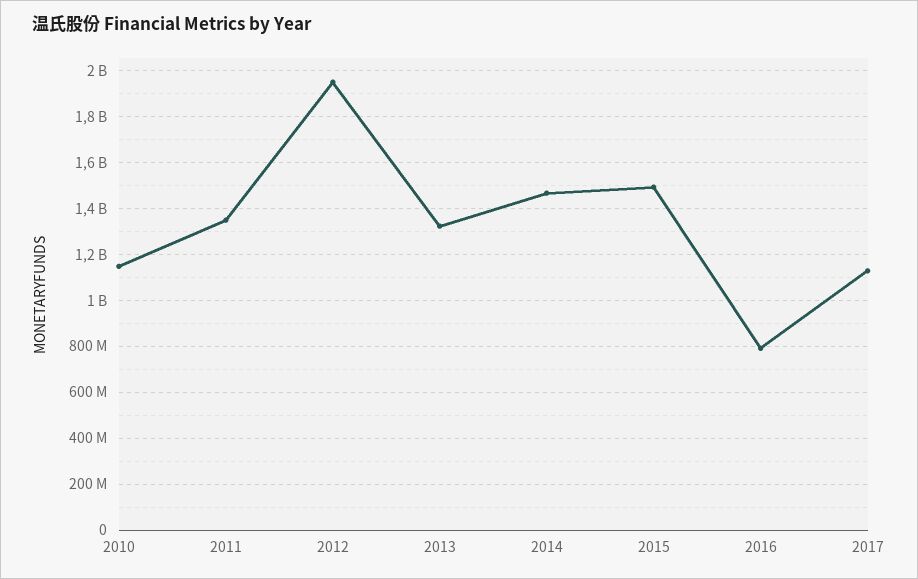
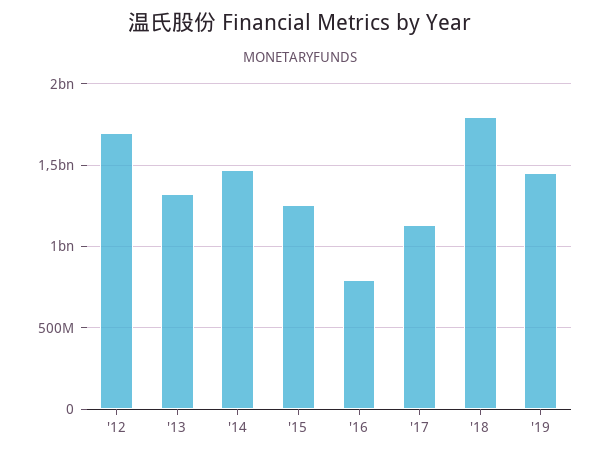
2010: 1150000000 -> none
2011: 1350000000 -> none
2012: 1950000000 -> 1700000000
2015: 1500000000 -> 1250000000
'18: none -> 1800000000
'19: none -> 1450000000

